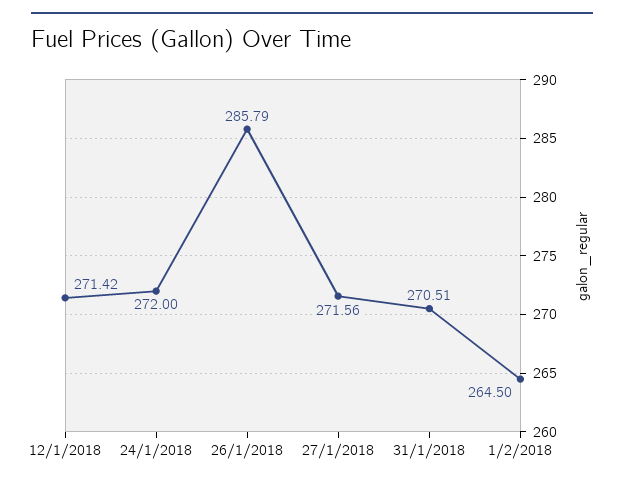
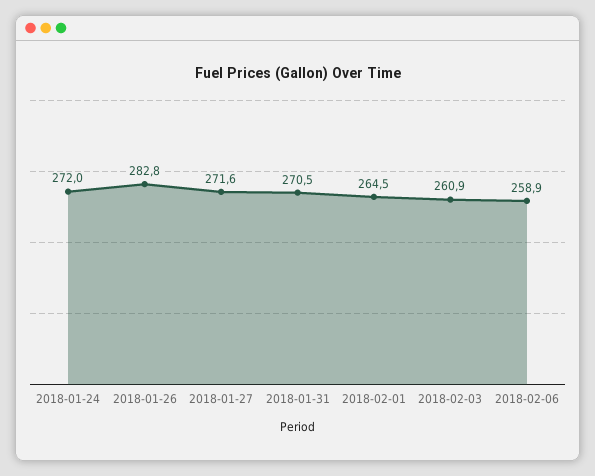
12/1/2018: 271.42 -> none
26/1/2018: 285.79 -> 282.8
2018-02-03: none -> 260.9
2018-02-06: none -> 258.9

